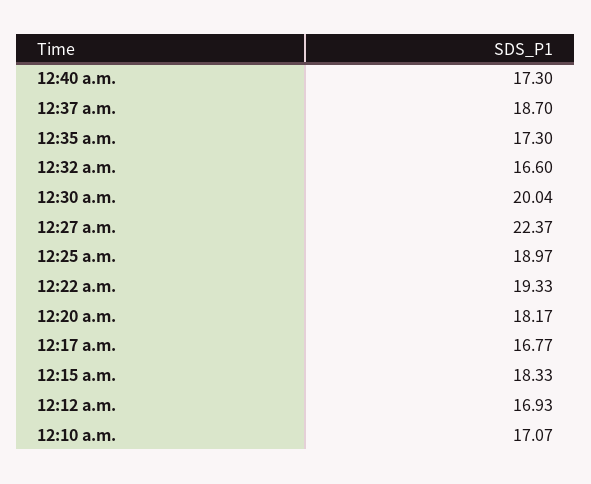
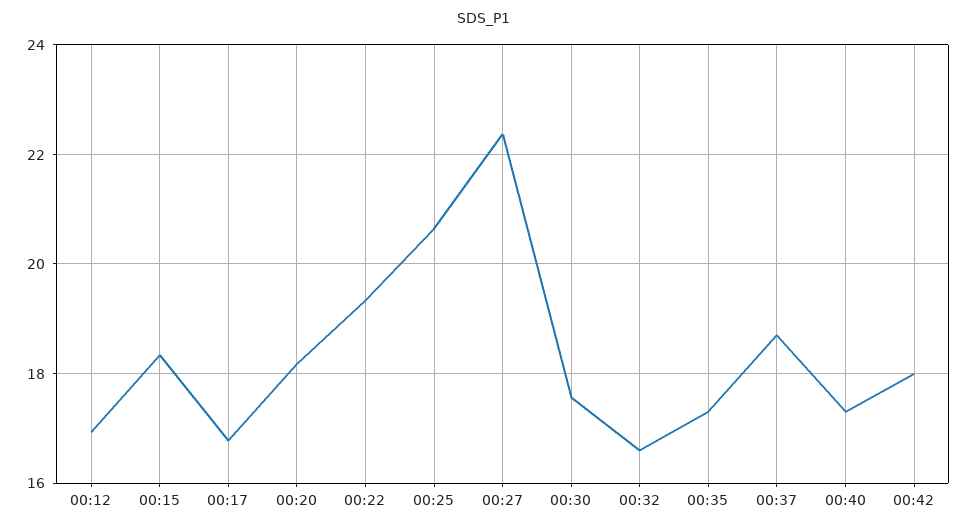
12:30 a.m.: 20.04 -> 17.6
12:25 a.m.: 18.97 -> 20.6
12:10 a.m.: 17.07 -> none
00:42: none -> 18

